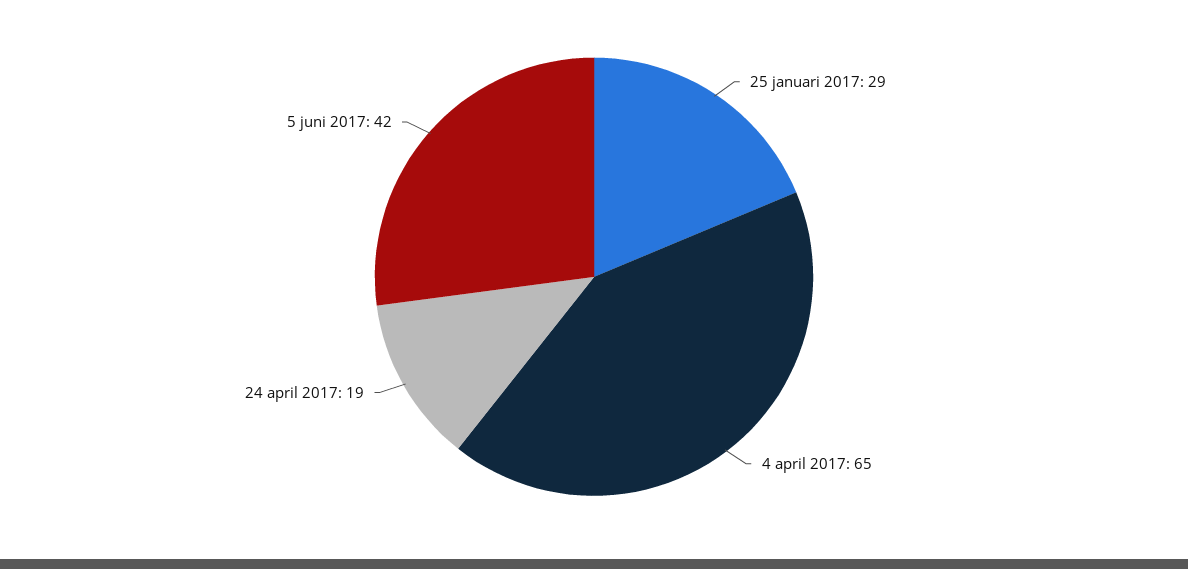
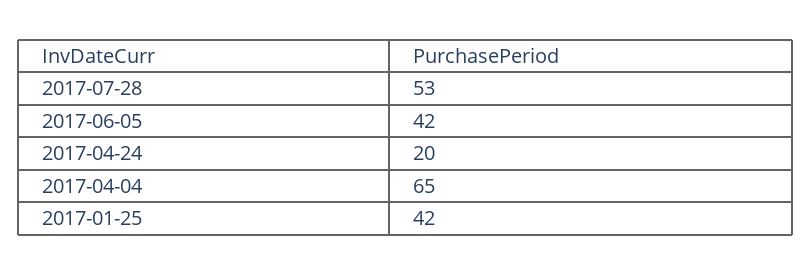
25 januari 2017: 29 -> 42
24 april 2017: 19 -> 20
2017-07-28: none -> 53

